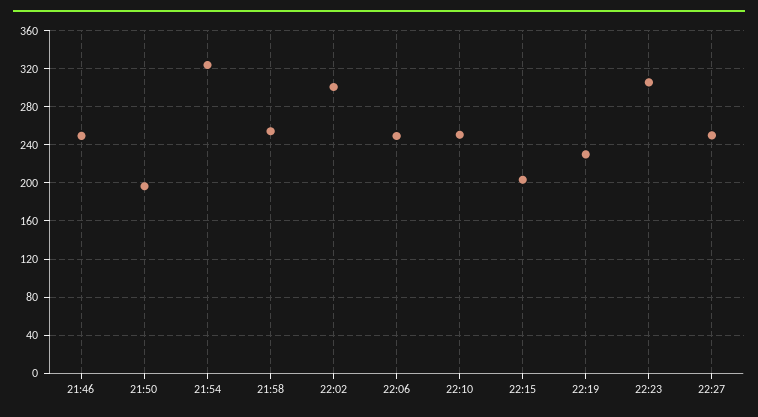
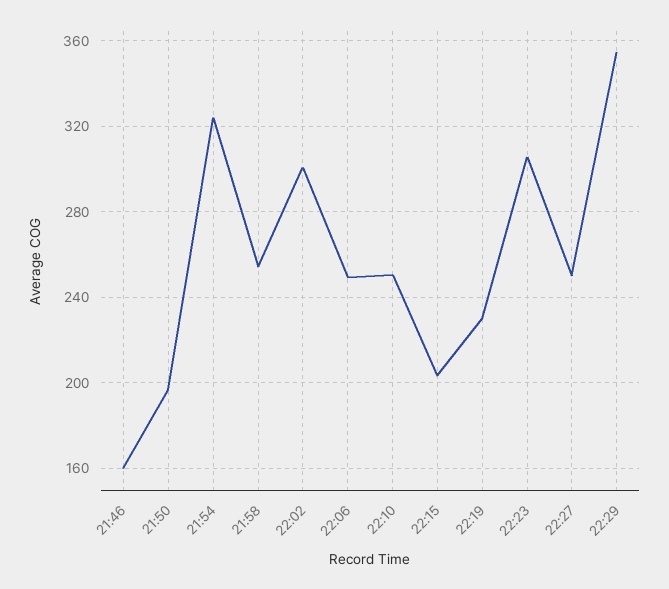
21:46: 250 -> 160
22:29: none -> 355

